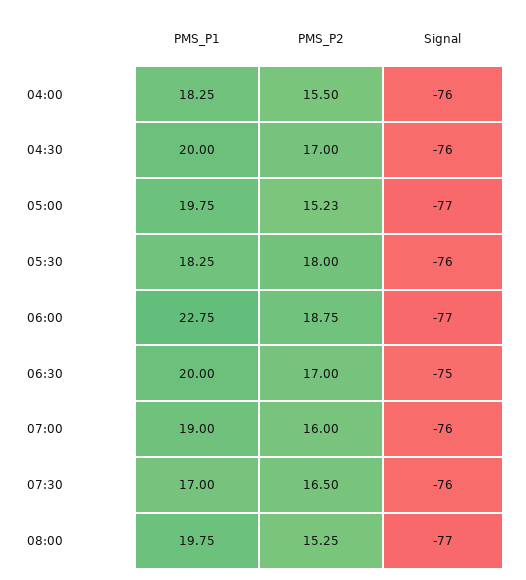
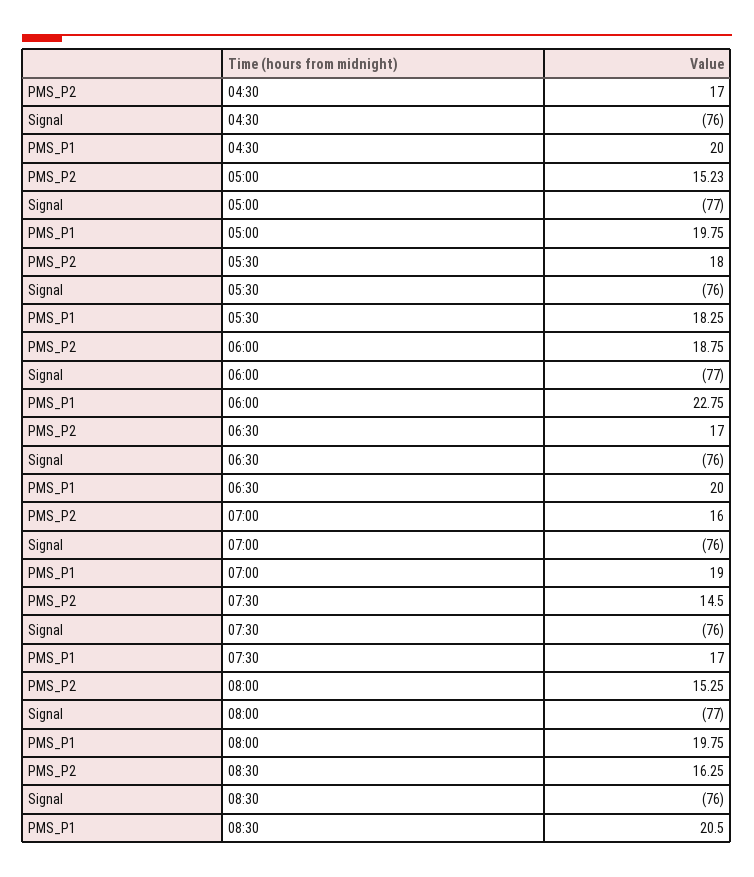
PMS_P1, 04:00: 18.25 -> none
PMS_P2, 04:00: 15.5 -> none
Signal, 04:00: -76 -> none
Signal, 06:30: -75 -> -76
PMS_P2, 07:30: 16.5 -> 14.5
PMS_P2, 08:30: none -> 16.25
Signal, 08:30: none -> -76
PMS_P1, 08:30: none -> 20.5

